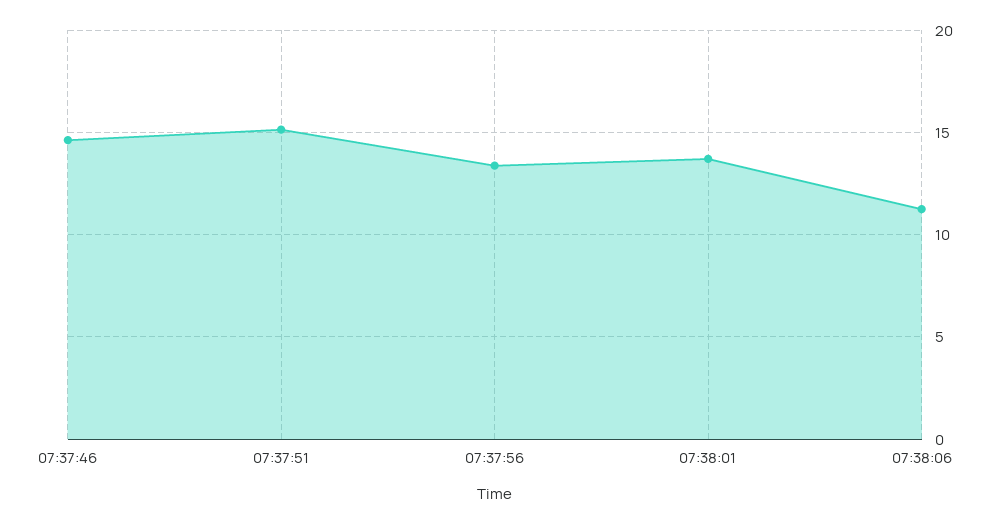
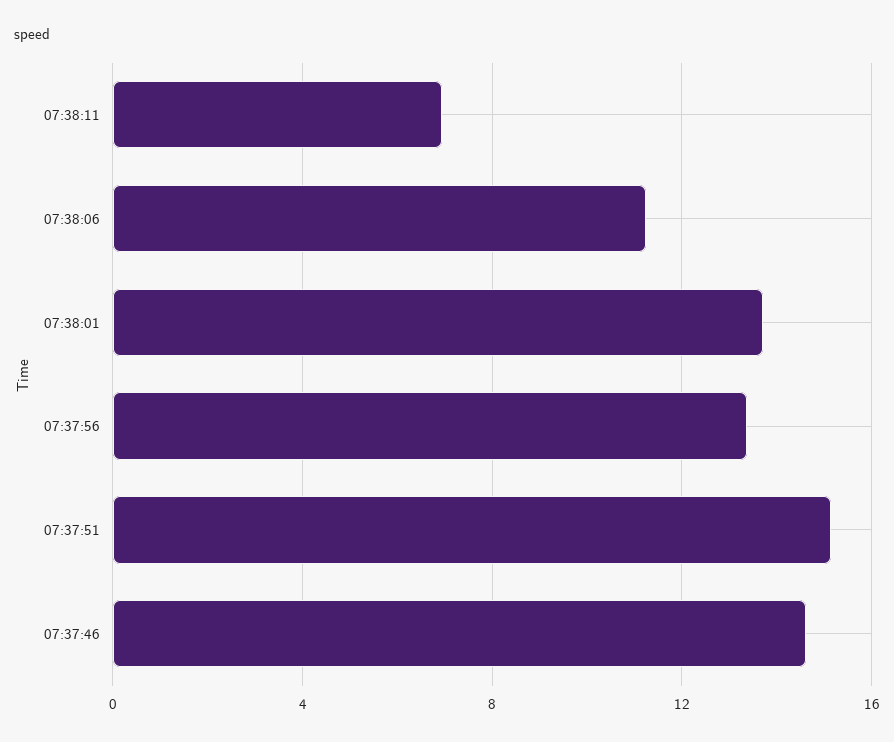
07:38:11: none -> 7

